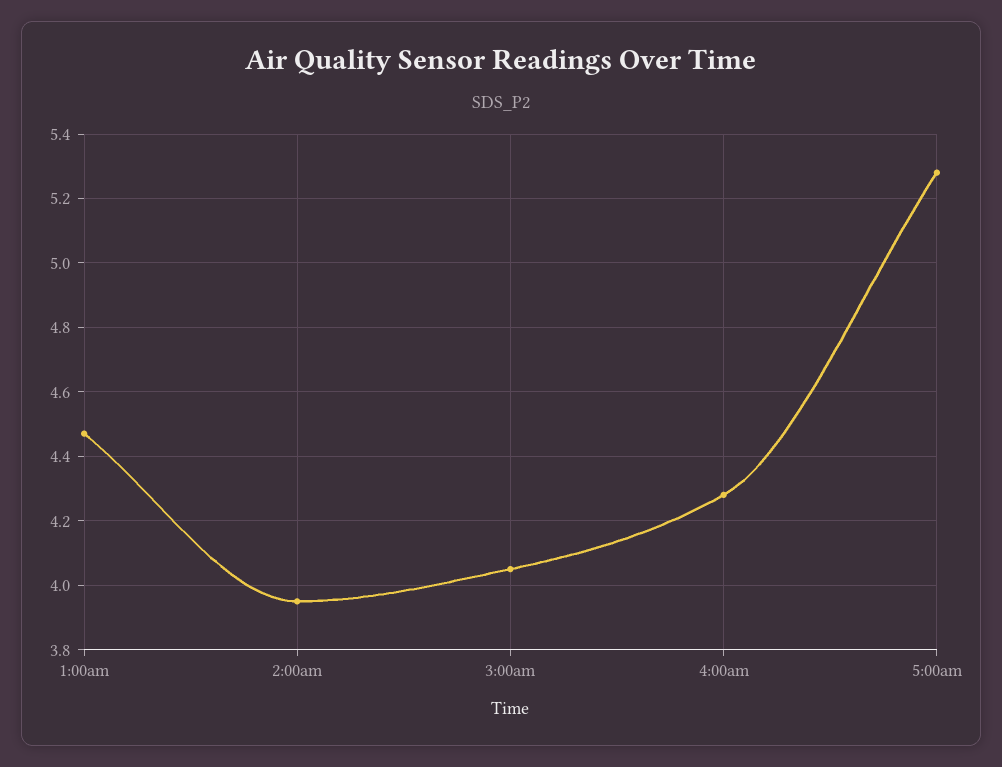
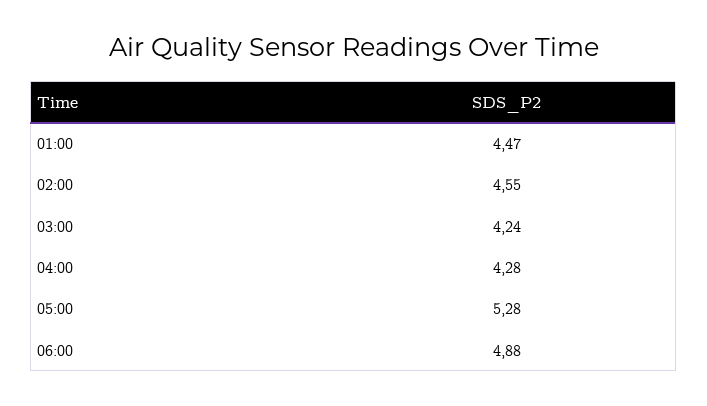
2:00am: 3.95 -> 4.55
3:00am: 4.05 -> 4.24
06:00: none -> 4.88

